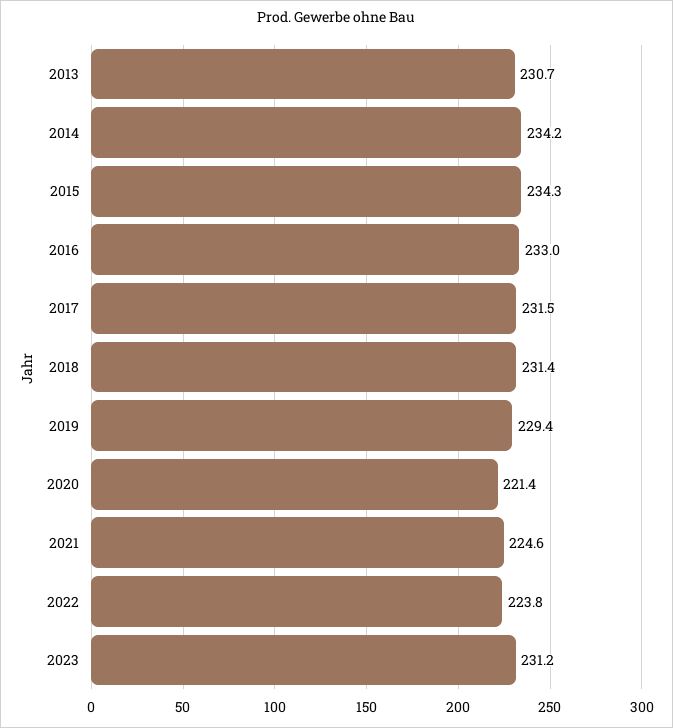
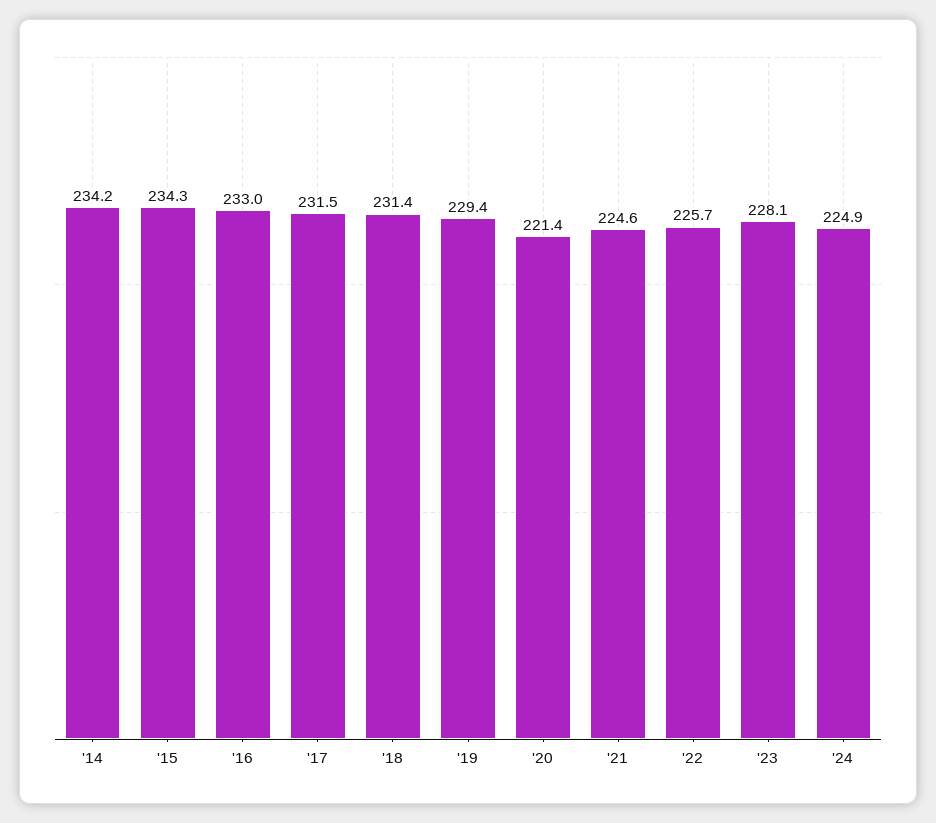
2013: 230.7 -> none
2022: 223.8 -> 225.7
2023: 231.2 -> 228.1
'24: none -> 224.9

